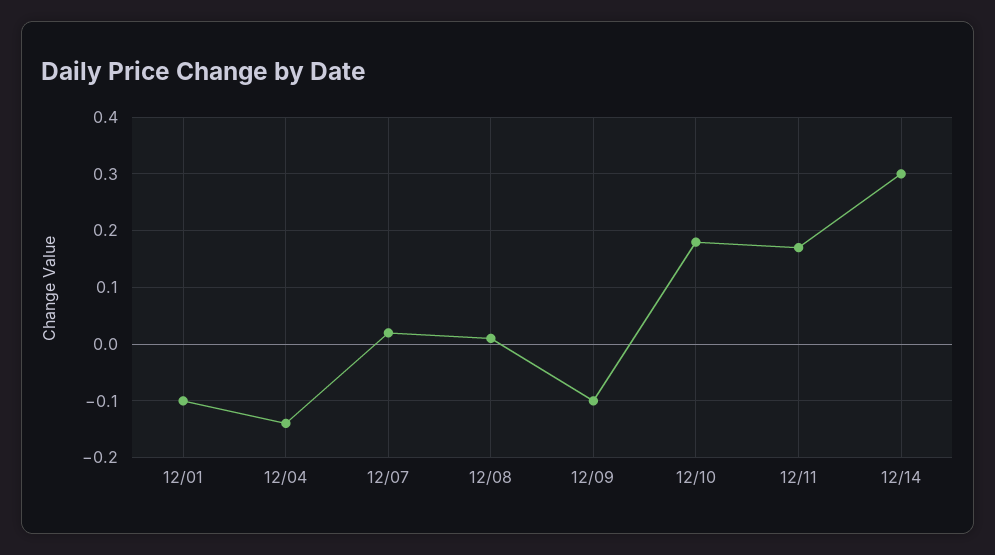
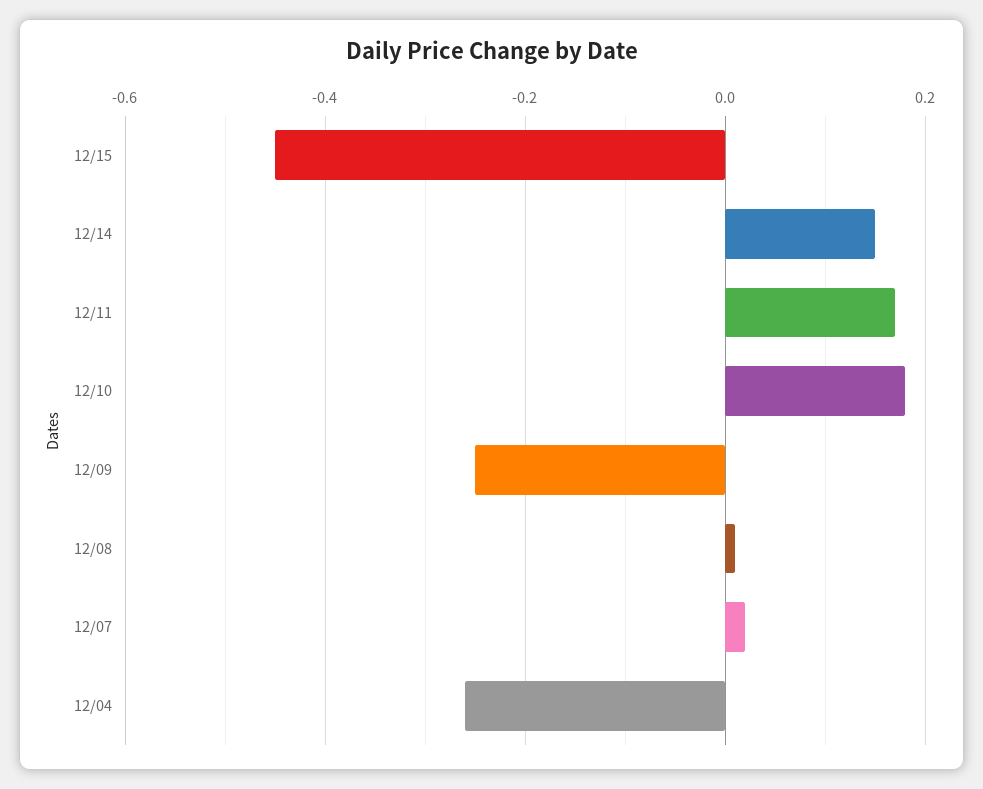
12/01: -0.1 -> none
12/04: -0.15 -> -0.25
12/09: -0.1 -> -0.25
12/14: 0.3 -> 0.15
12/15: none -> -0.45

